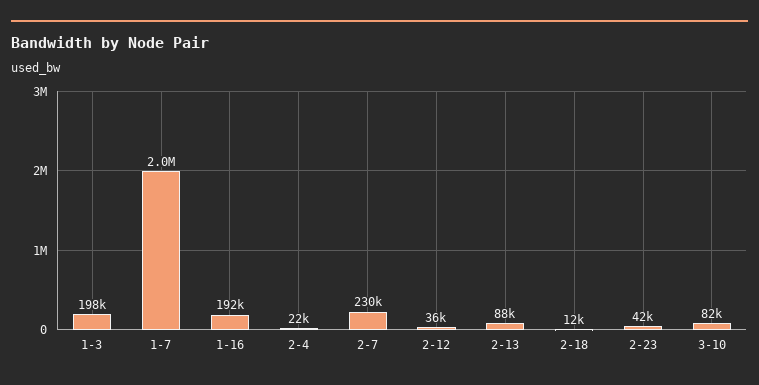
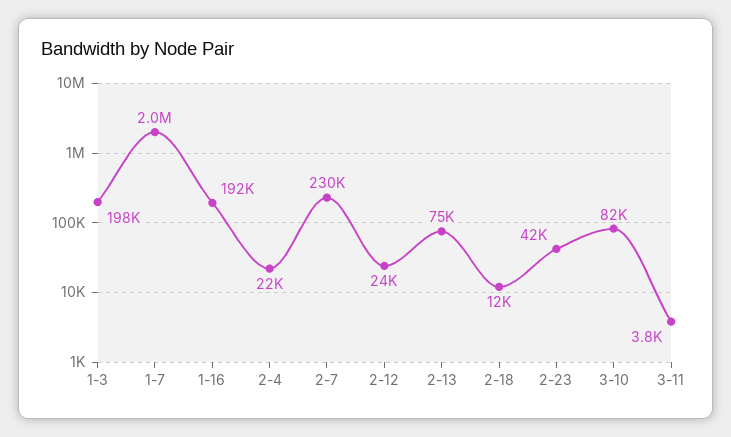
2-12: 36000 -> 24000
2-13: 88000 -> 75000
3-11: none -> 3800

